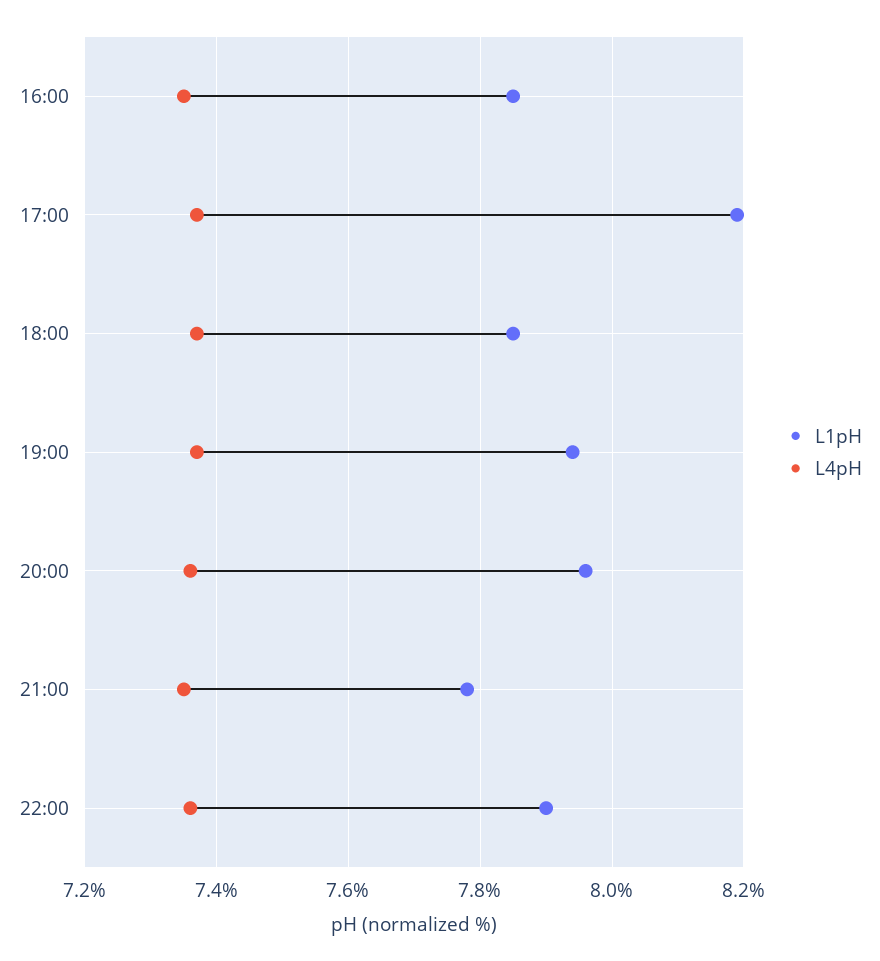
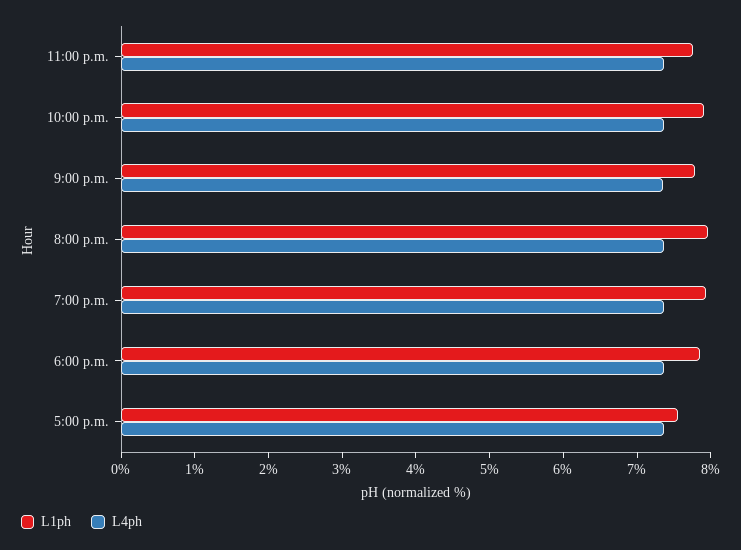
L1pH, 16:00: 7.85 -> none
L4pH, 16:00: 7.35 -> none
L1pH, 17:00: 8.2 -> 7.6
L1pH, 11:00 p.m.: none -> 7.8
L4pH, 11:00 p.m.: none -> 7.4

